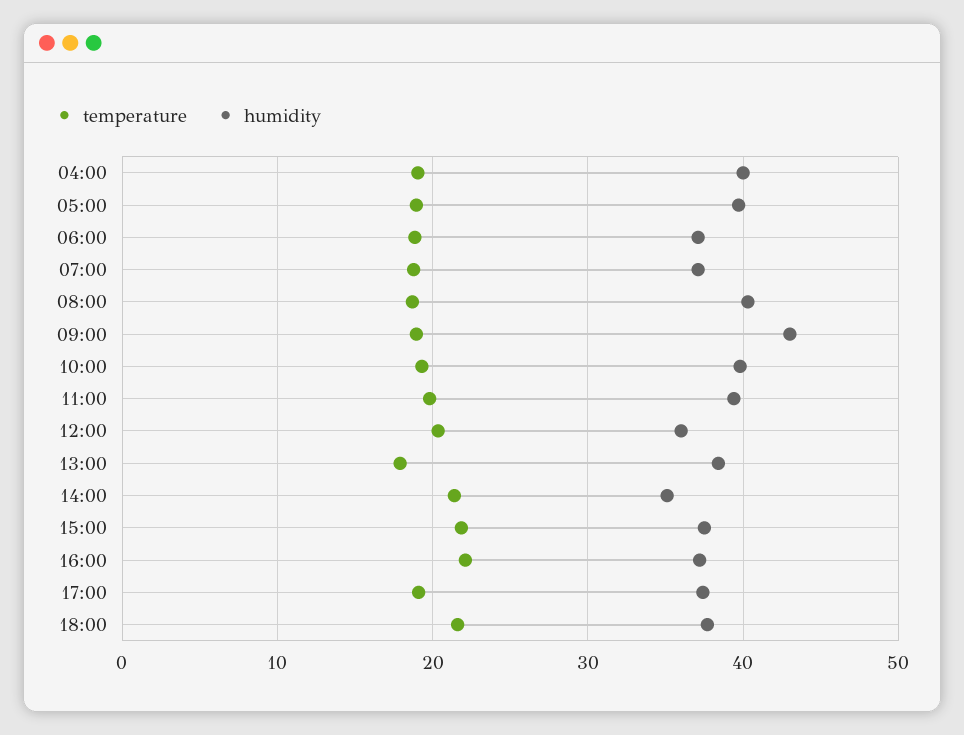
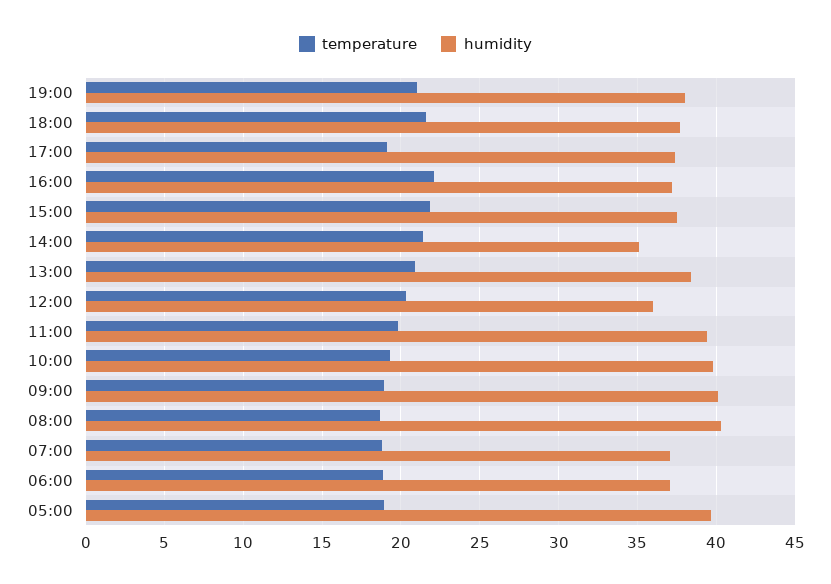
temperature, 04:00: 19 -> none
humidity, 04:00: 40 -> none
humidity, 09:00: 43 -> 40
temperature, 13:00: 18 -> 21
temperature, 19:00: none -> 21
humidity, 19:00: none -> 38

